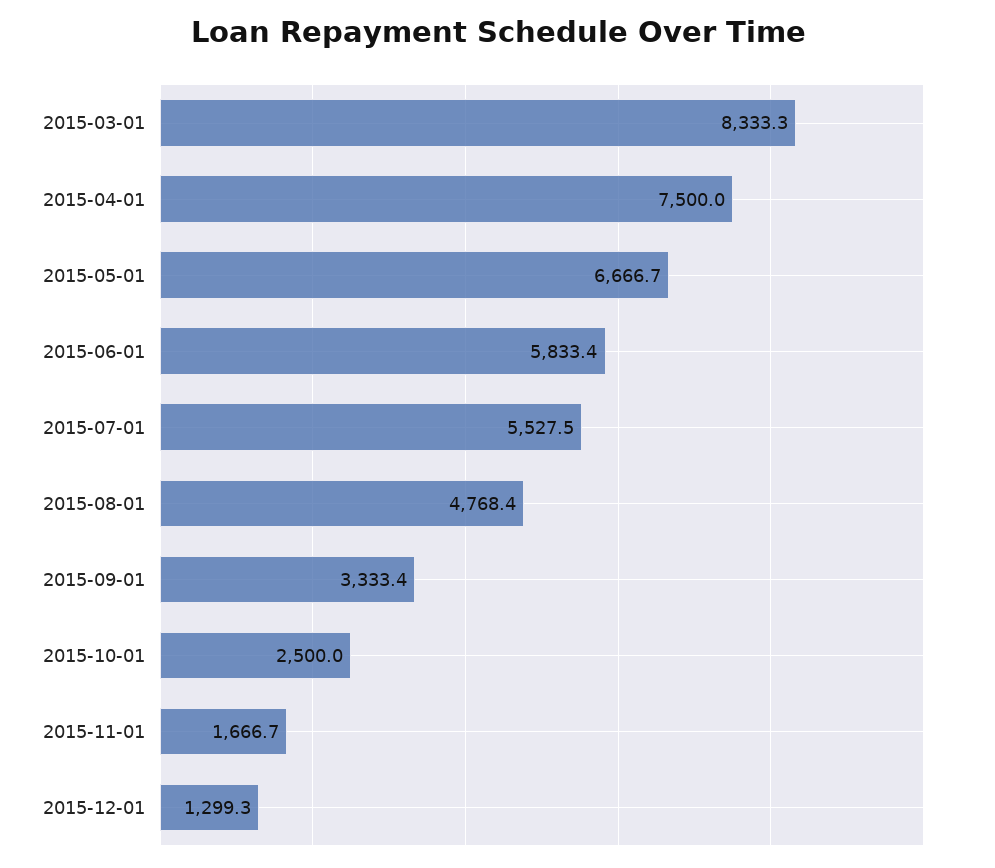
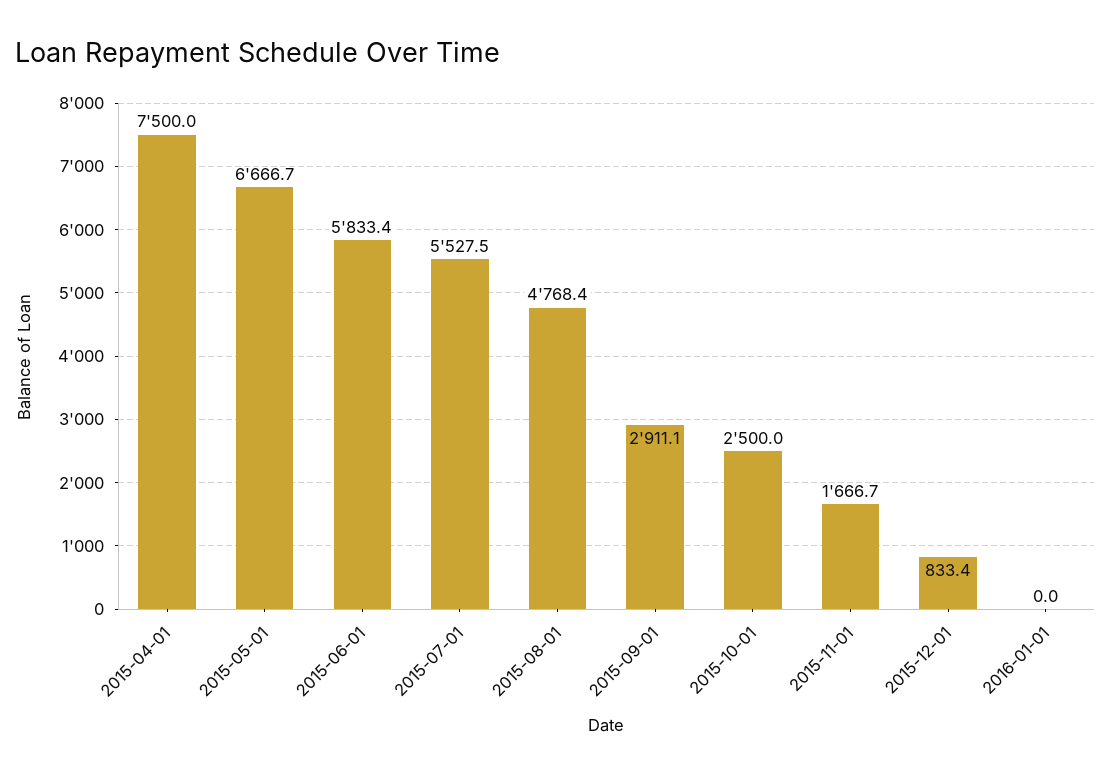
2015-03-01: 8333.3 -> none
2015-09-01: 3333.4 -> 2911.1
2015-12-01: 1299.3 -> 833.4
2016-01-01: none -> 0

